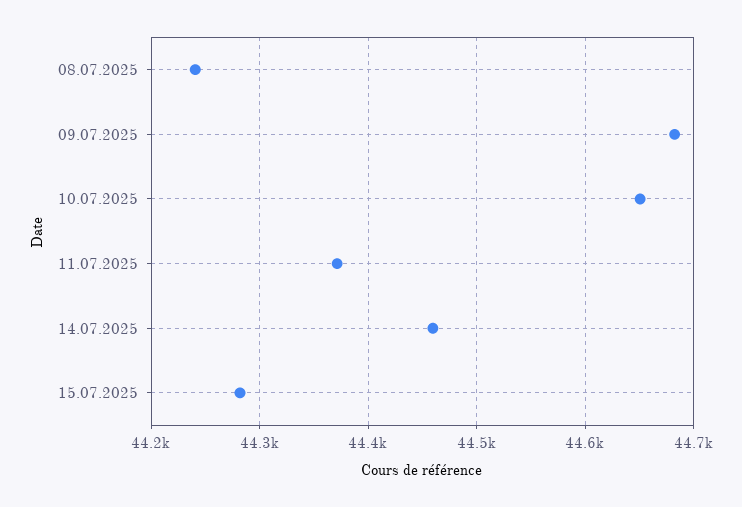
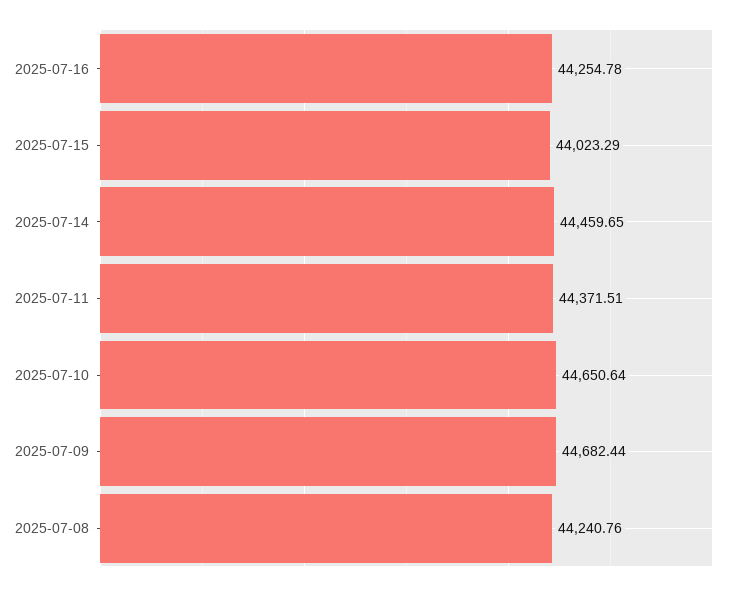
15.07.2025: 44280 -> 44023.29
2025-07-16: none -> 44254.78

